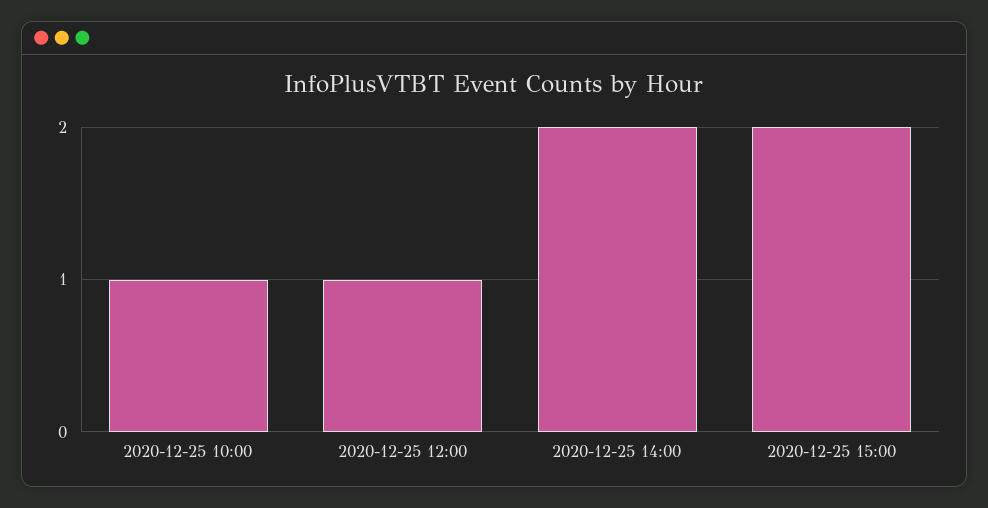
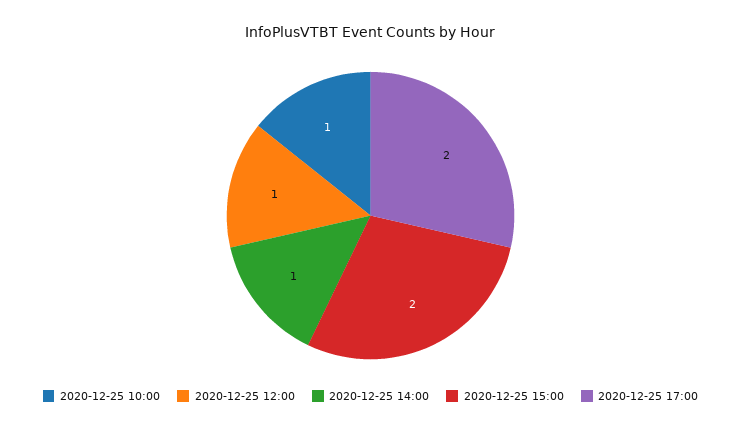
2020-12-25 14:00: 2 -> 1
2020-12-25 17:00: none -> 2

